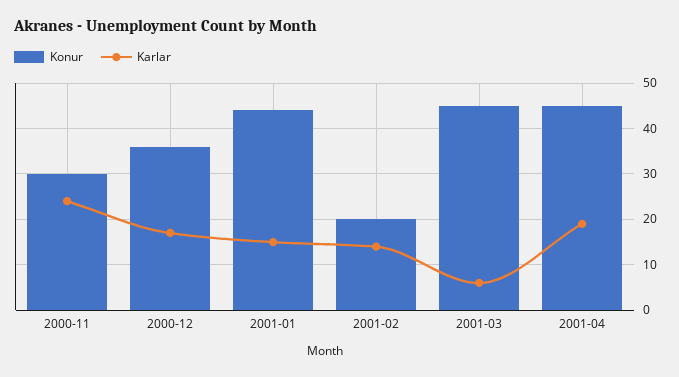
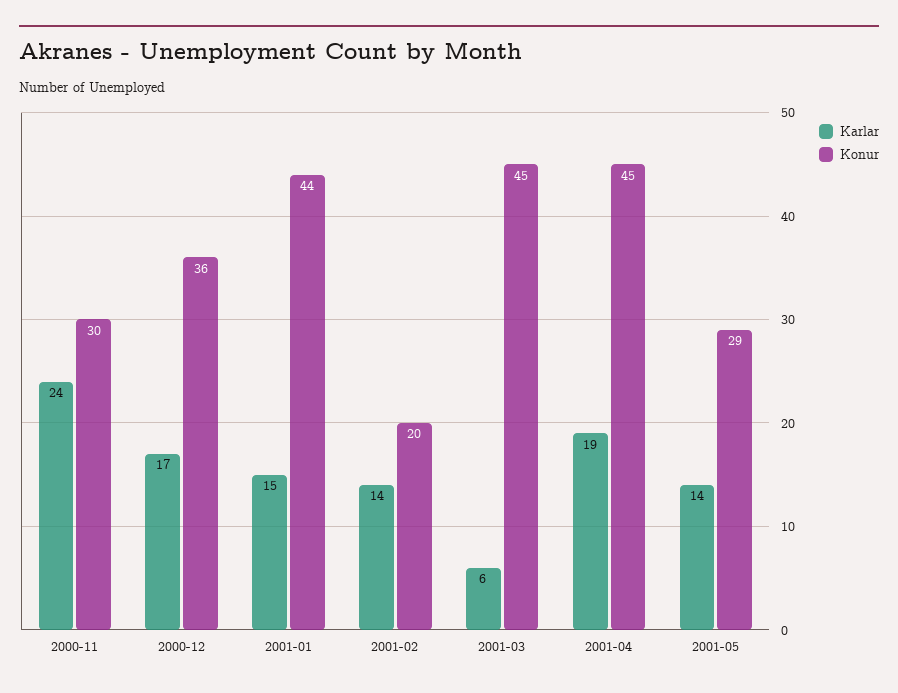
Karlar, 2001-05: none -> 14
Konur, 2001-05: none -> 29

